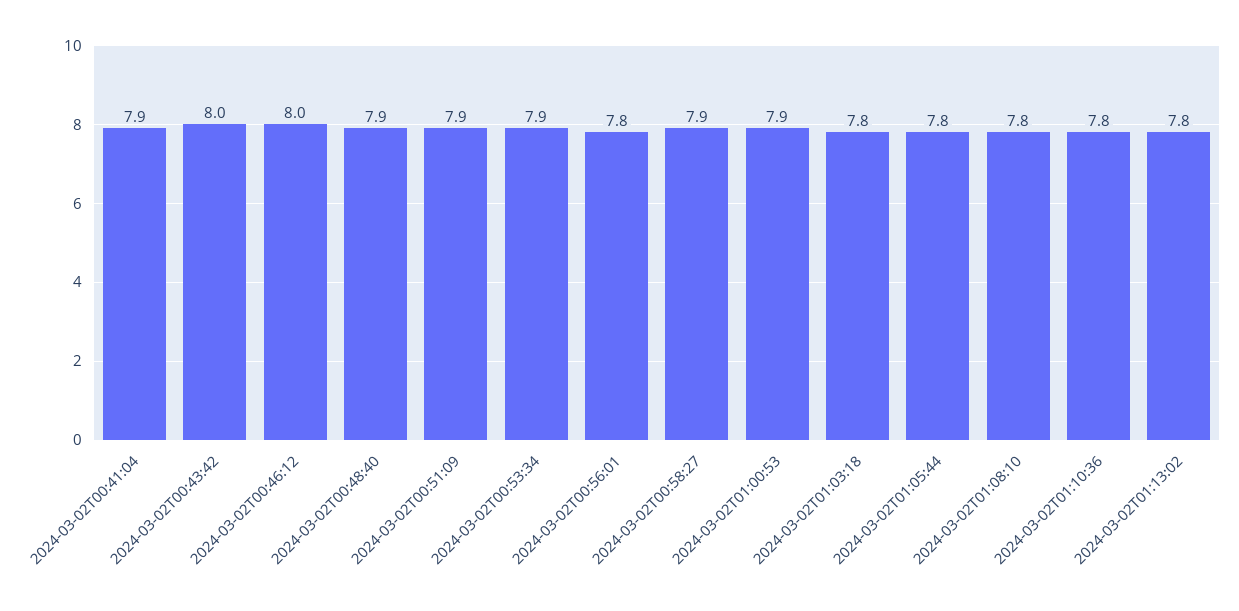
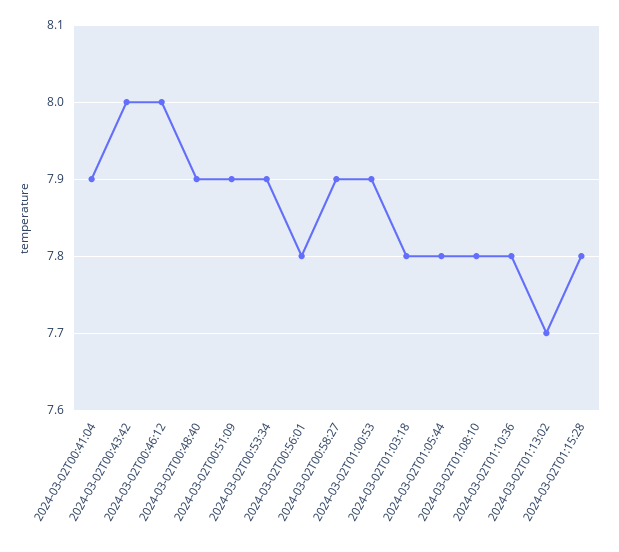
2024-03-02T01:13:02: 7.8 -> 7.7
2024-03-02T01:15:28: none -> 7.8

